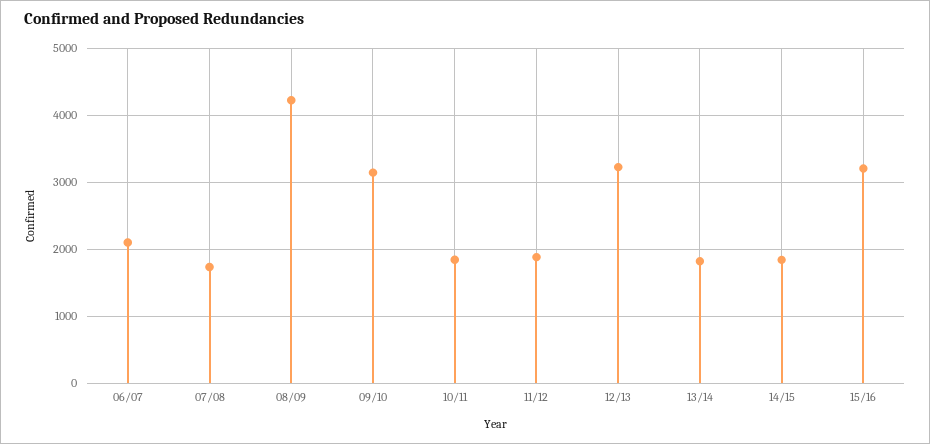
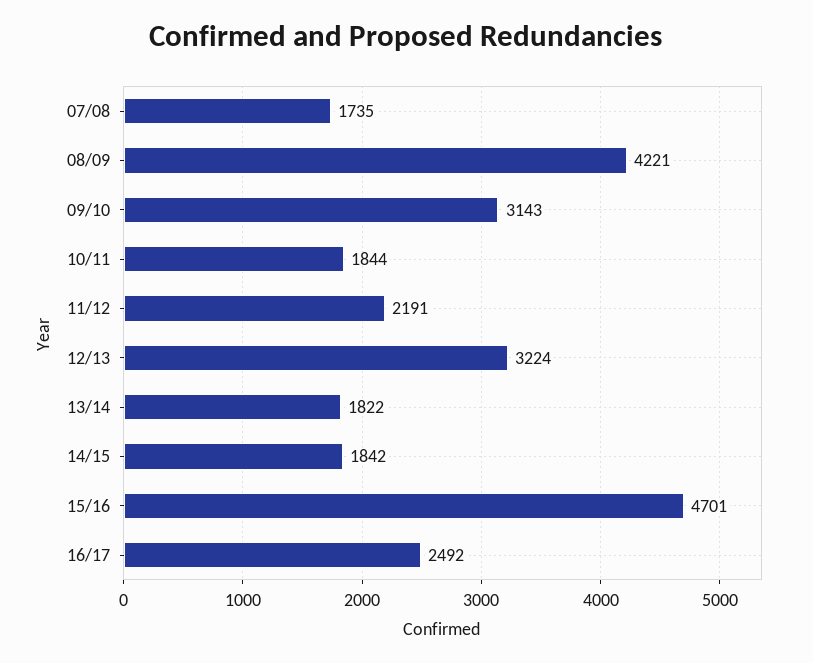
06/07: 2100 -> none
11/12: 1900 -> 2191
15/16: 3200 -> 4701
16/17: none -> 2492

